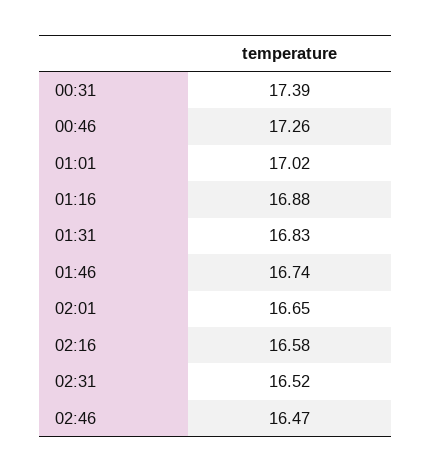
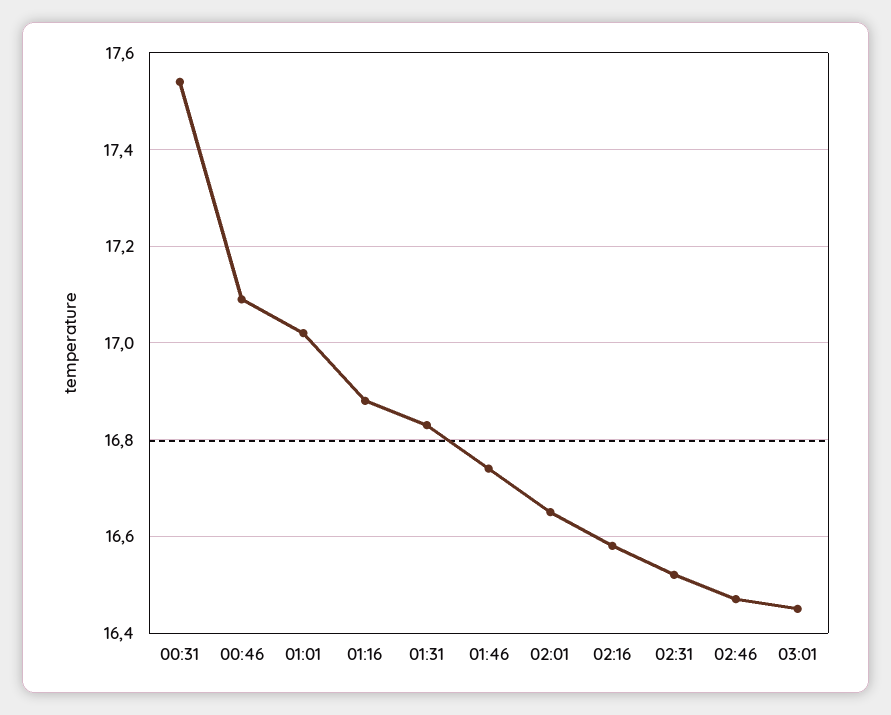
00:31: 17.39 -> 17.55
00:46: 17.26 -> 17.1
03:01: none -> 16.45

